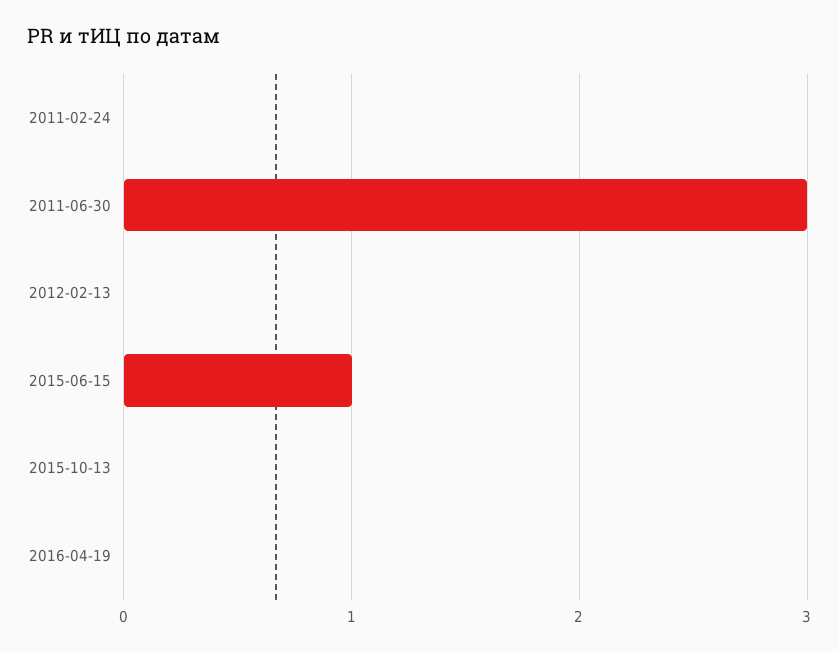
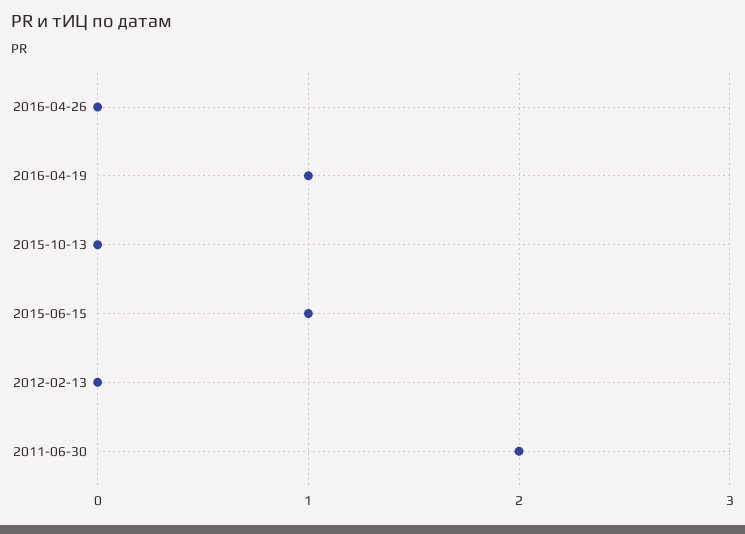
2011-02-24: 0 -> none
2011-06-30: 3 -> 2
2016-04-19: 0 -> 1
2016-04-26: none -> 0

